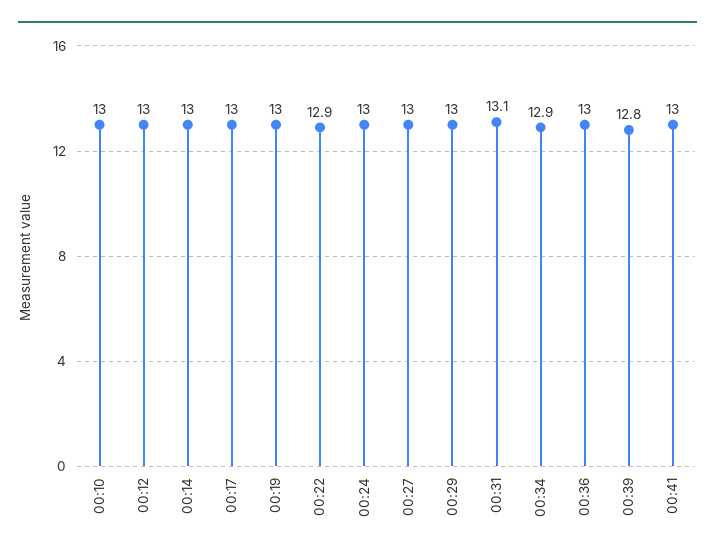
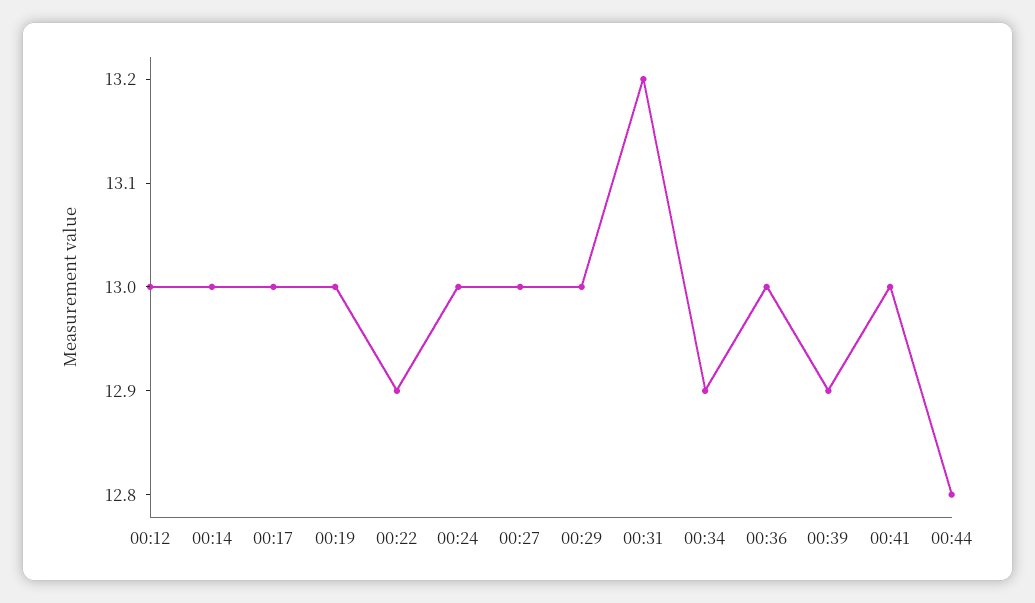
00:10: 13 -> none
00:31: 13.1 -> 13.2
00:39: 12.8 -> 12.9
00:44: none -> 12.8

